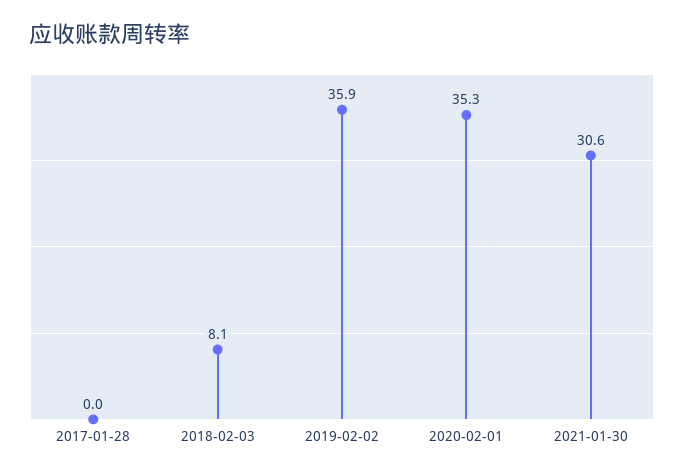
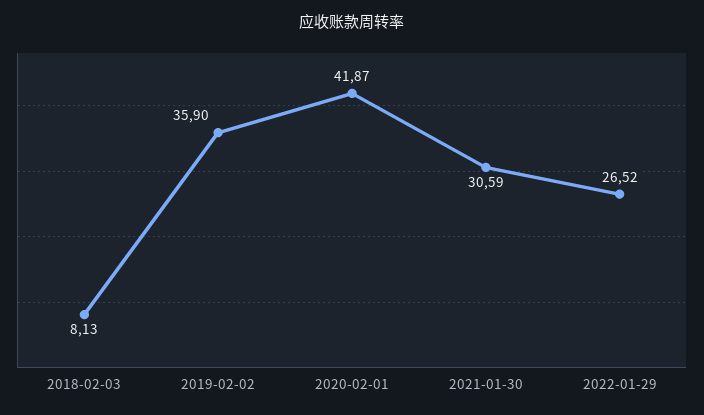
2017-01-28: 0 -> none
2020-02-01: 35.3 -> 41.87
2022-01-29: none -> 26.52

